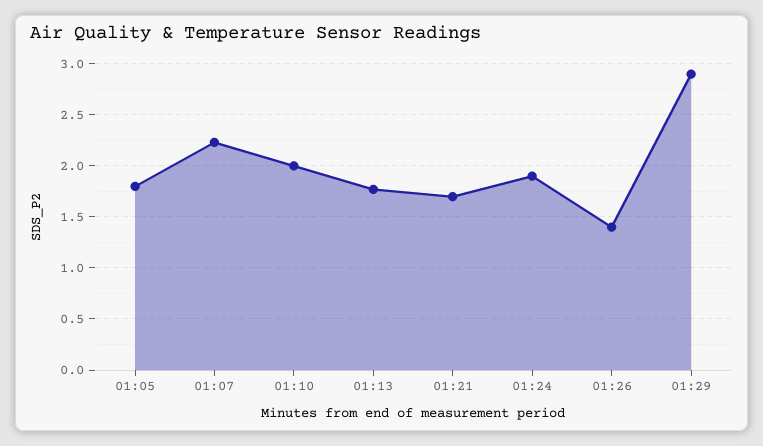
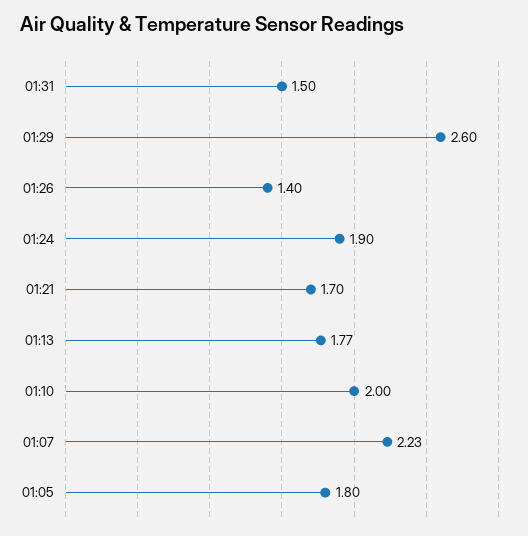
01:29: 2.9 -> 2.6
01:31: none -> 1.5

